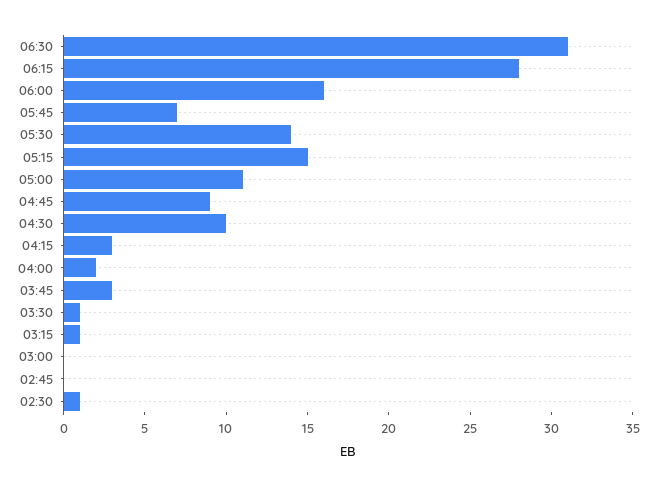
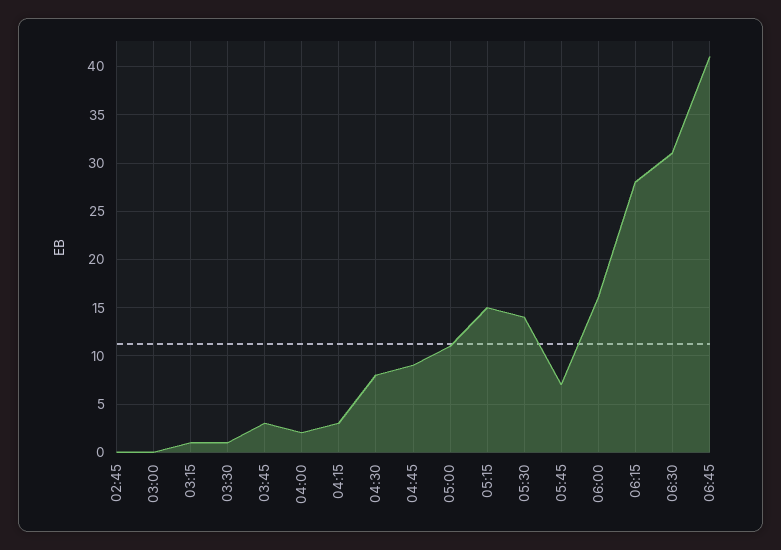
04:30: 10 -> 8
02:30: 1 -> none
06:45: none -> 41

